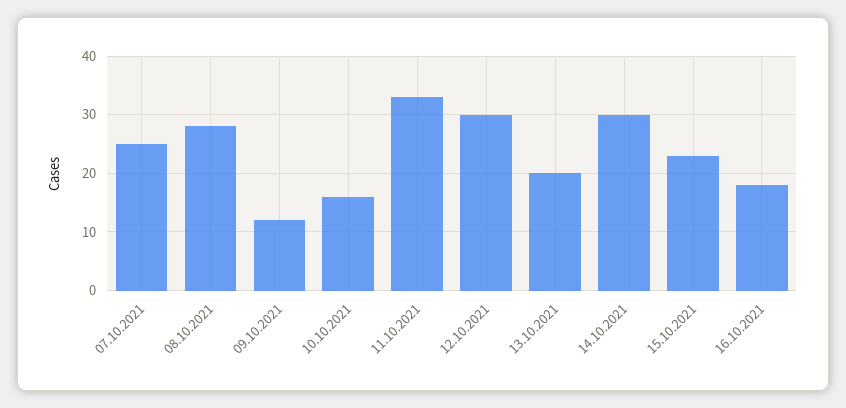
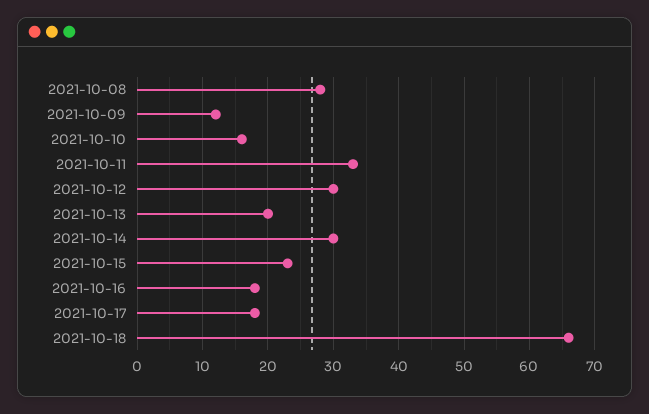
07.10.2021: 25 -> none
2021-10-17: none -> 18
2021-10-18: none -> 66

